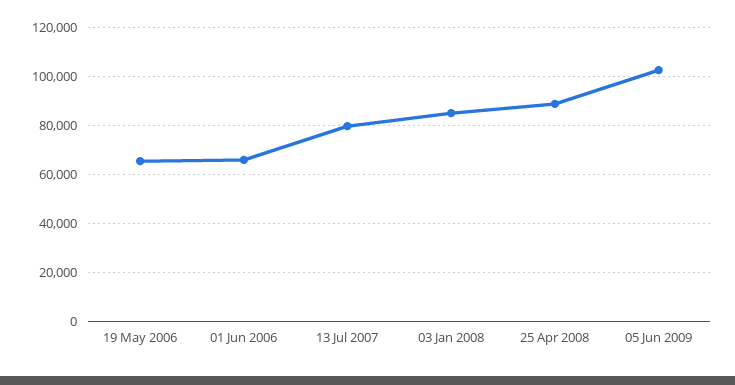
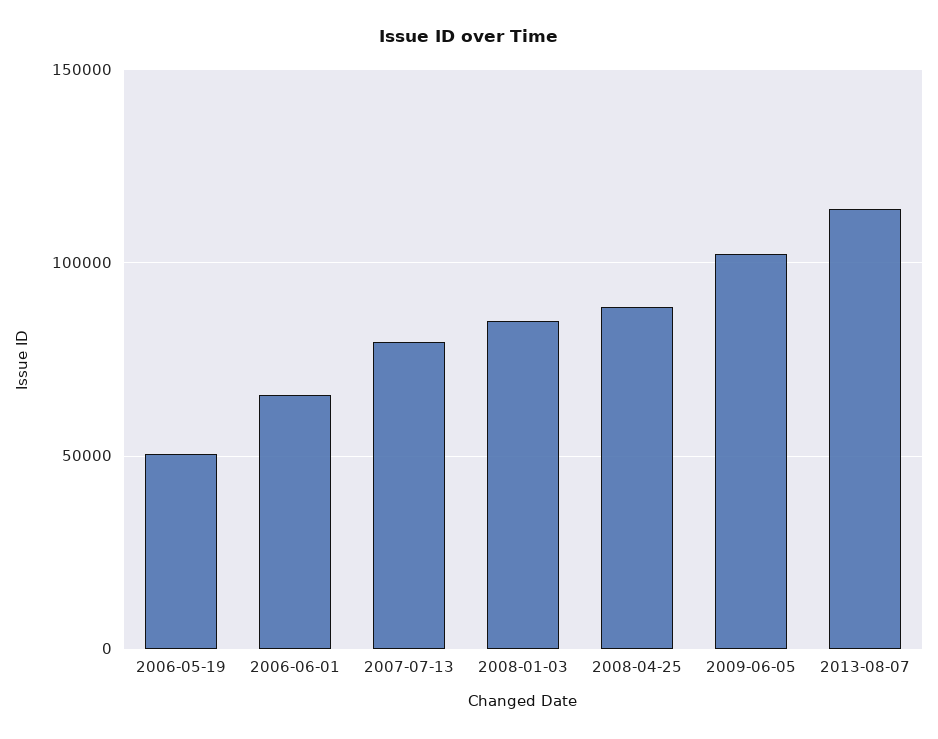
19 May 2006: 65000 -> 50000
2013-08-07: none -> 115000

